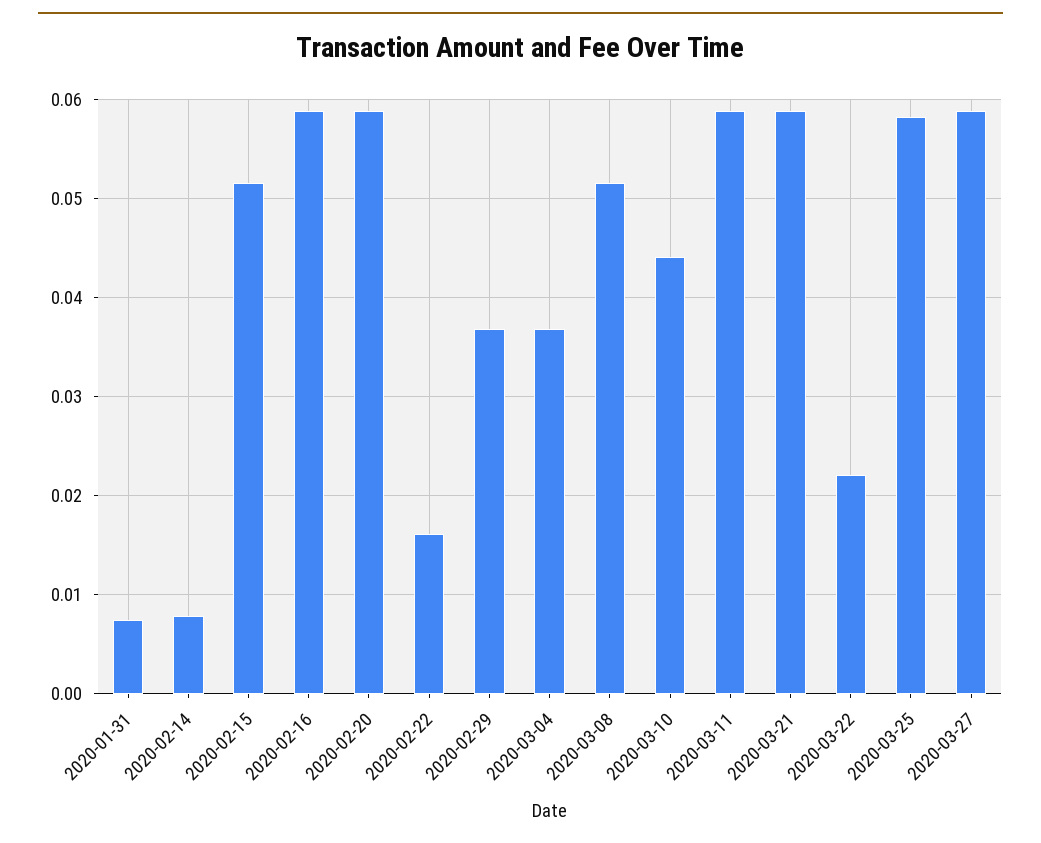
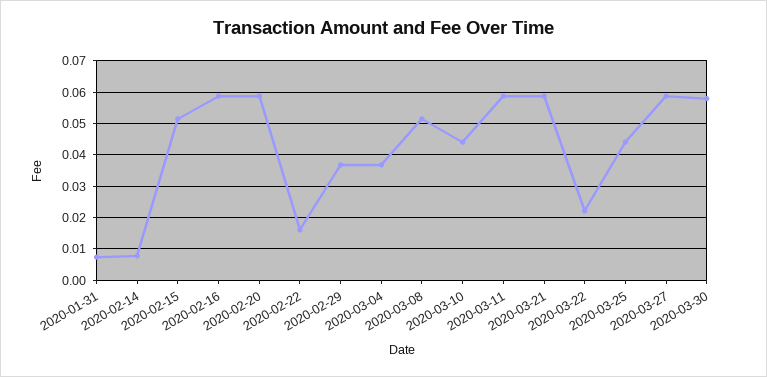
2020-03-25: 0.058 -> 0.044
2020-03-30: none -> 0.058

